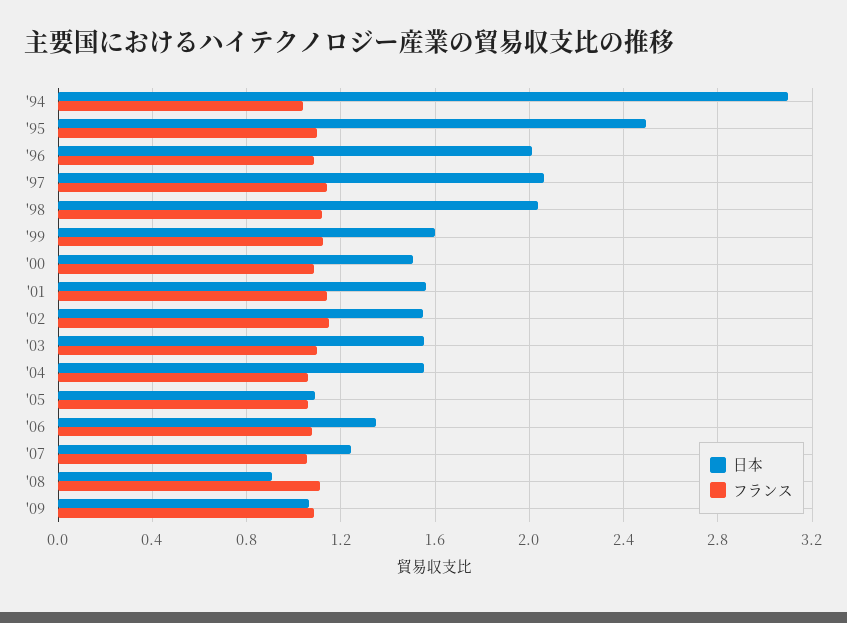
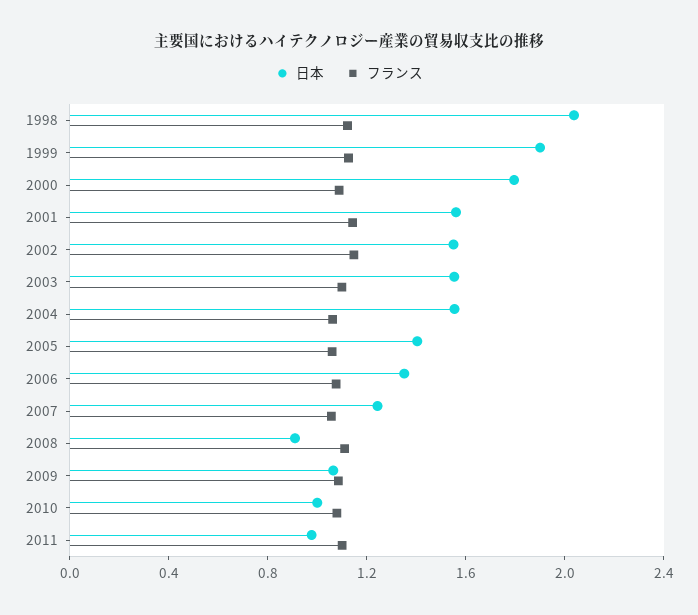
日本, '94: 3.1 -> none
フランス, '94: 1.05 -> none
日本, '95: 2.5 -> none
フランス, '95: 1.1 -> none
日本, '96: 2 -> none
フランス, '96: 1.1 -> none
日本, '97: 2.05 -> none
フランス, '97: 1.15 -> none
日本, '99: 1.6 -> 1.9
日本, '00: 1.5 -> 1.8
日本, '05: 1.1 -> 1.4
日本, 2010: none -> 1
フランス, 2010: none -> 1.1
日本, 2011: none -> 1
フランス, 2011: none -> 1.1

